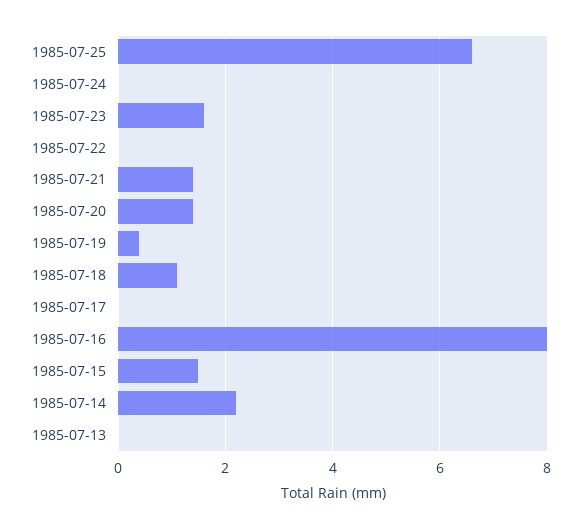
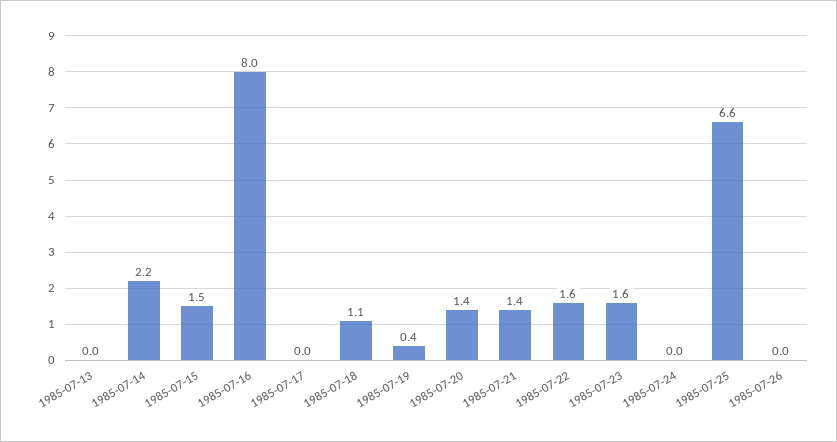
1985-07-22: 0 -> 1.6
1985-07-26: none -> 0

